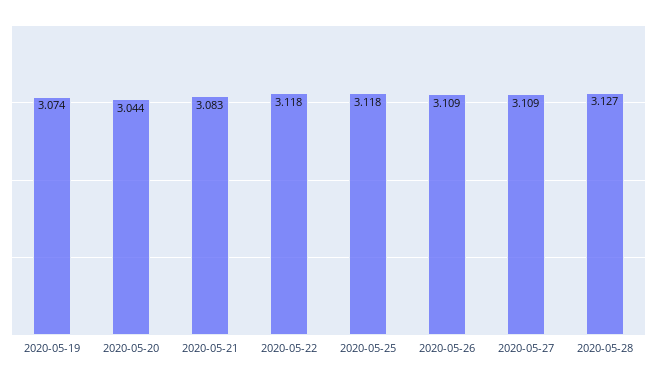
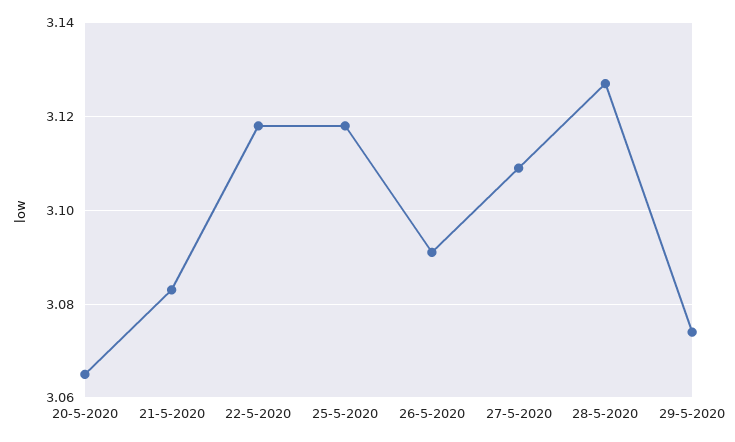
2020-05-19: 3.074 -> none
2020-05-20: 3.044 -> 3.065
2020-05-26: 3.109 -> 3.09
29-5-2020: none -> 3.075

